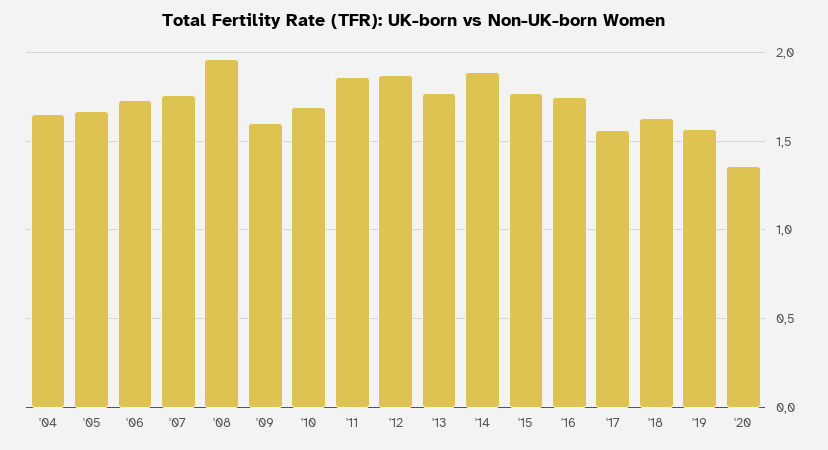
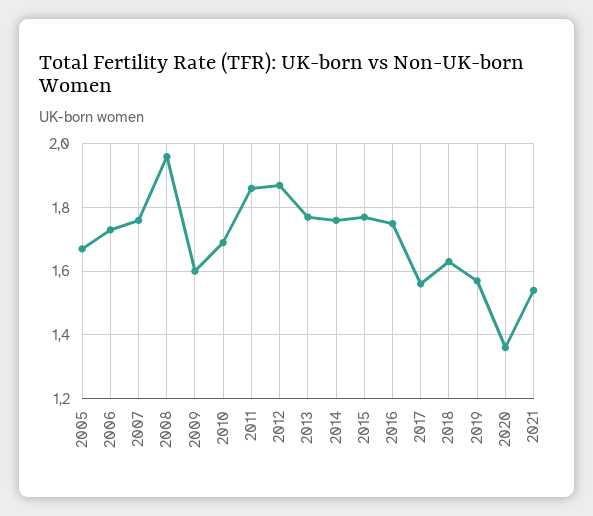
'04: 1.65 -> none
'14: 1.9 -> 1.75
2021: none -> 1.55

